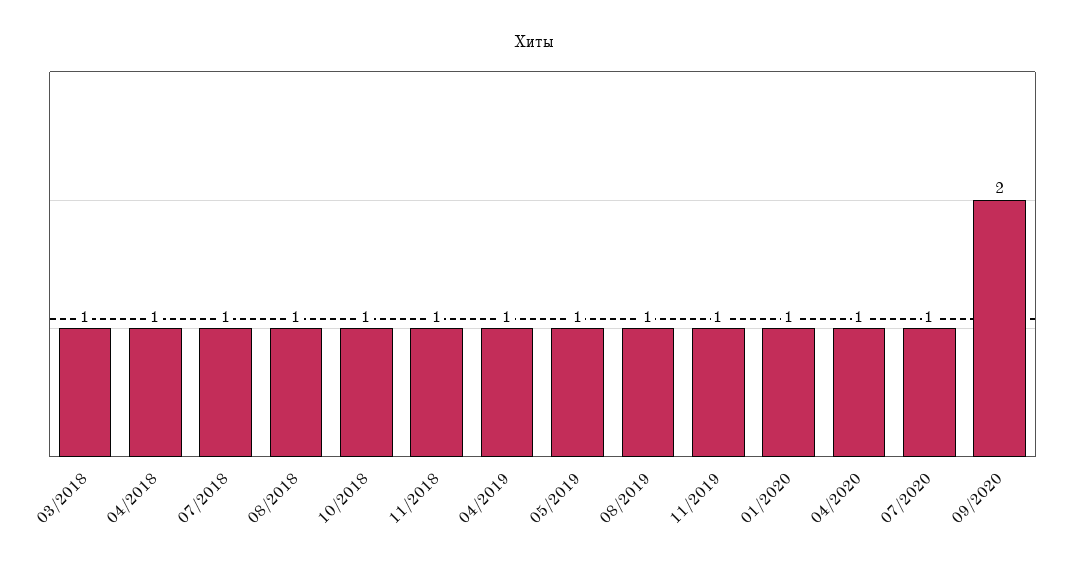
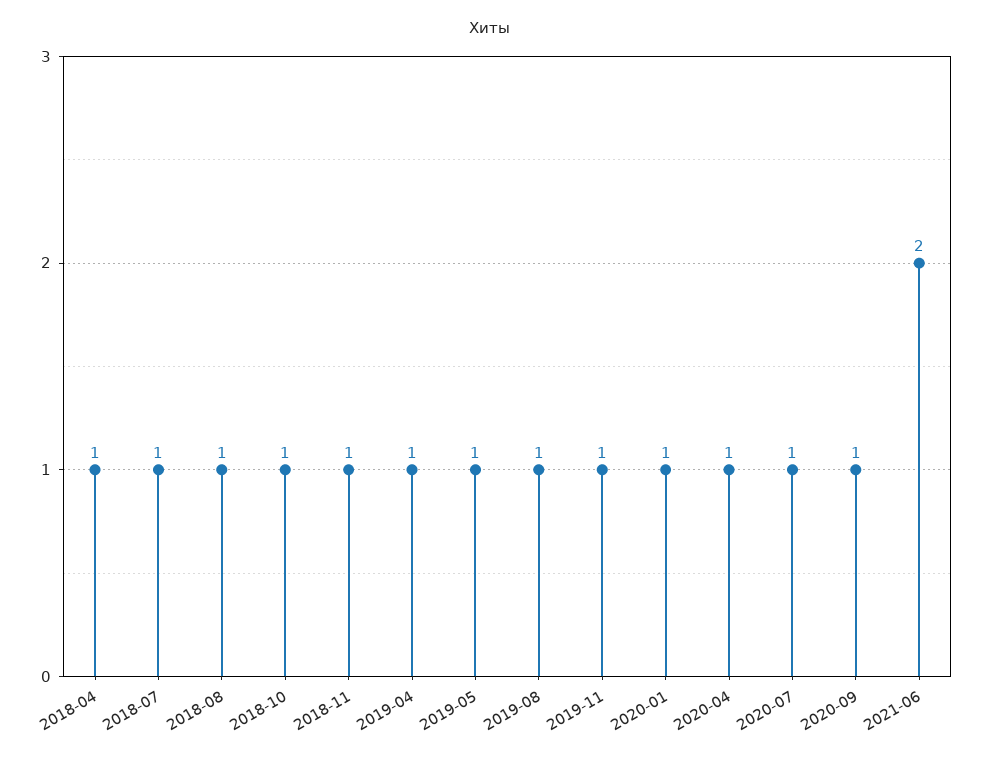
03/2018: 1 -> none
09/2020: 2 -> 1
2021-06: none -> 2

